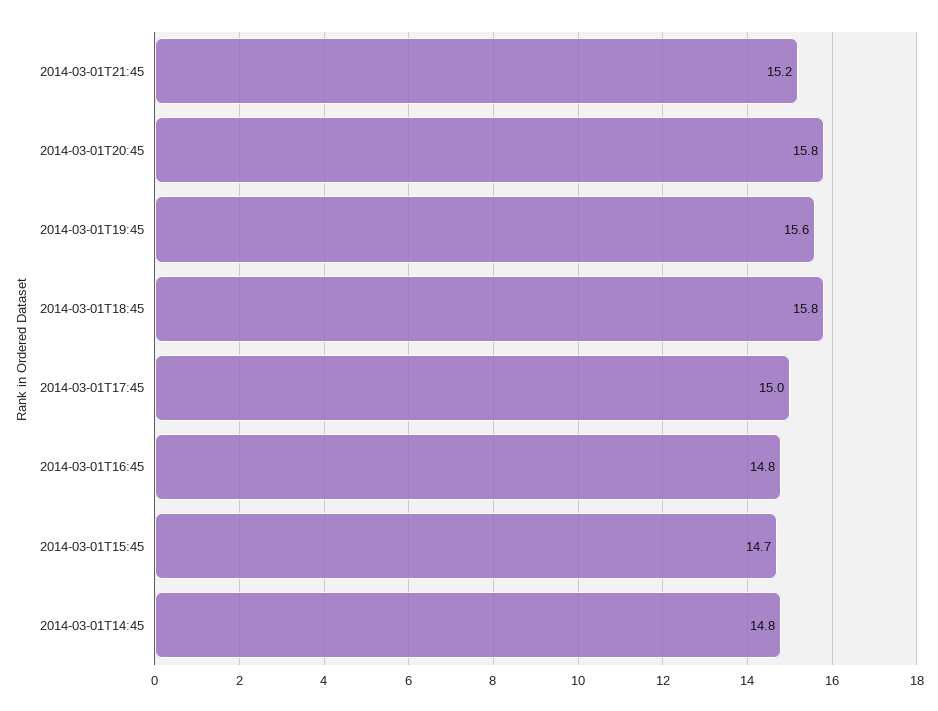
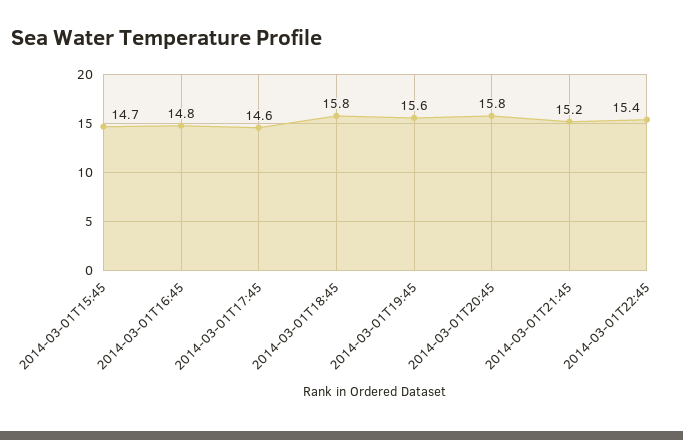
2014-03-01T17:45: 15 -> 14.6
2014-03-01T14:45: 14.8 -> none
2014-03-01T22:45: none -> 15.4

